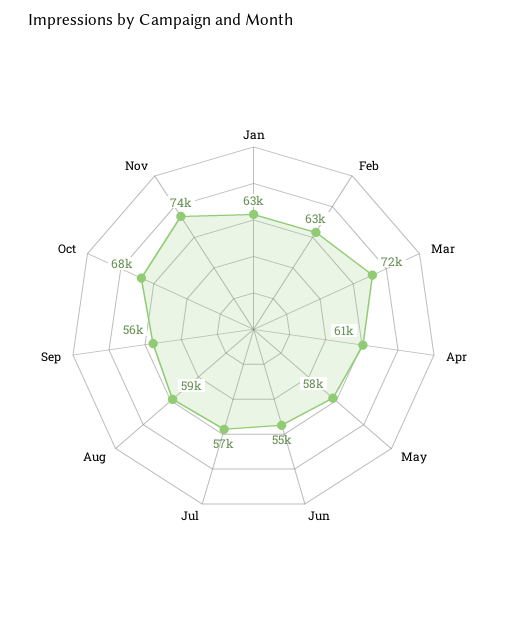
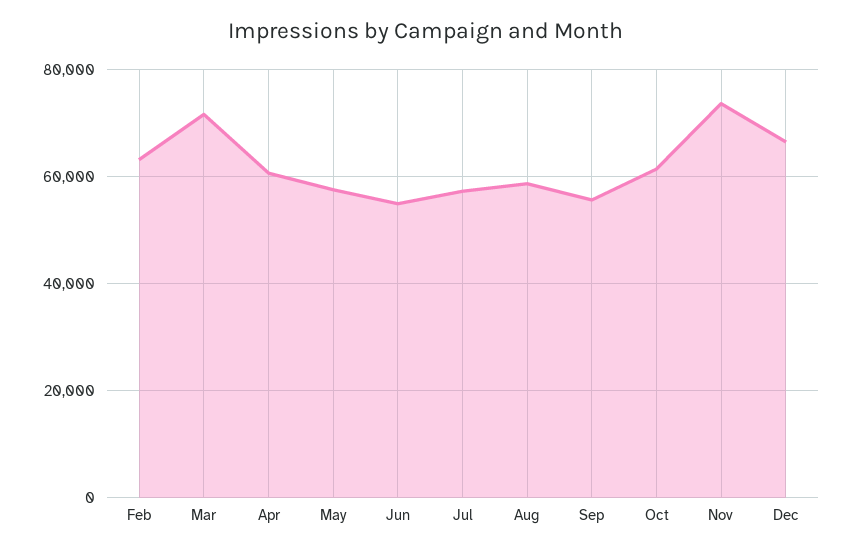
Jan: 63000 -> none
Oct: 68000 -> 62000
Dec: none -> 66000

